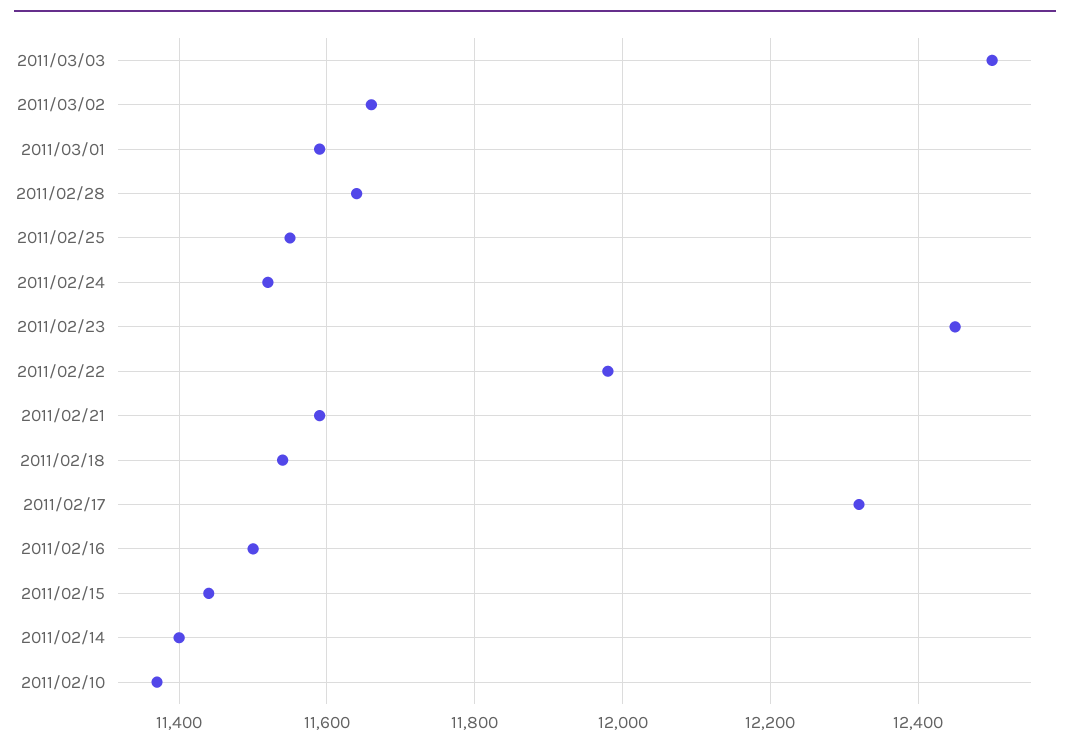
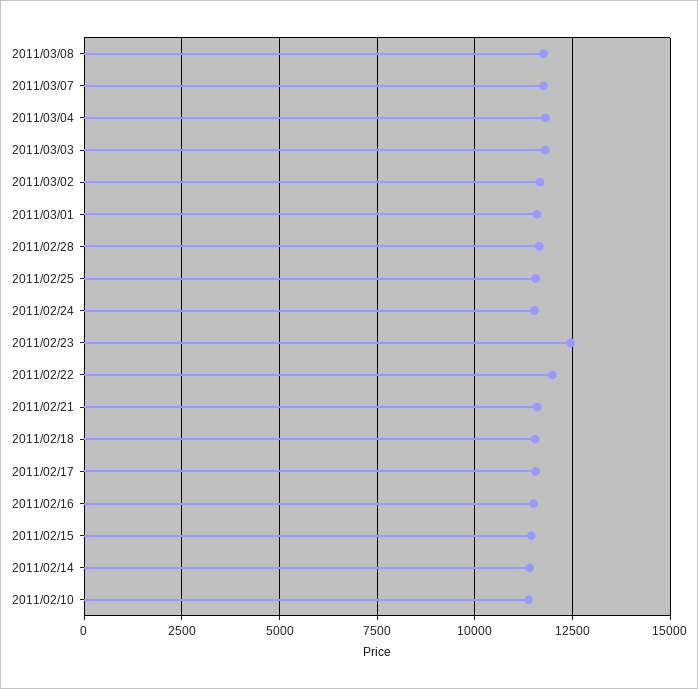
2011/03/03: 12500 -> 11750
2011/02/17: 12320 -> 11500
2011/03/08: none -> 11750
2011/03/07: none -> 11750
2011/03/04: none -> 11750

